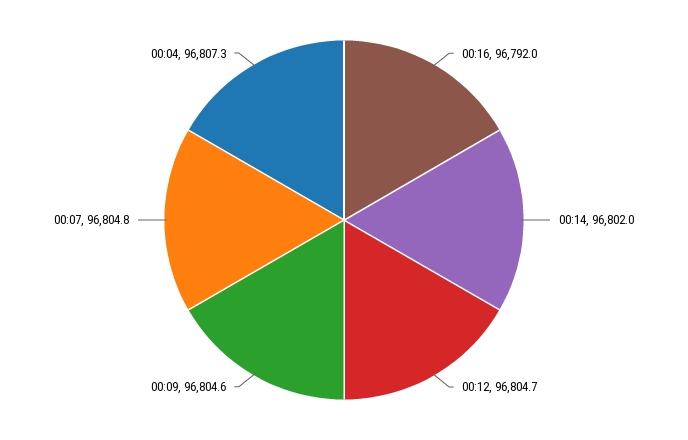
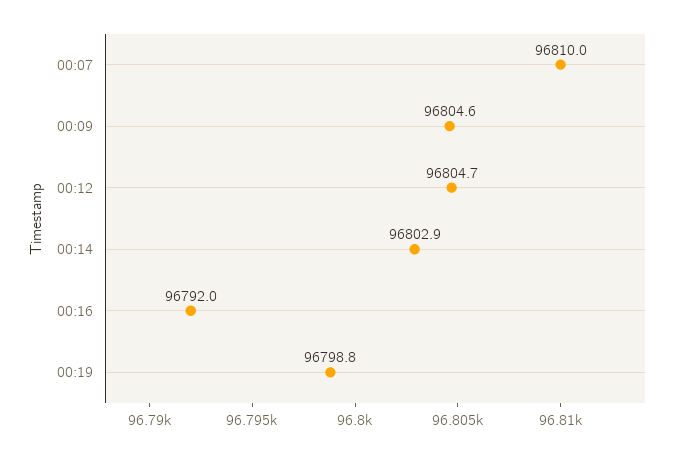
00:14: 96802 -> 96802.9
00:07: 96804.8 -> 96810
00:04: 96807.3 -> none
00:19: none -> 96798.8

